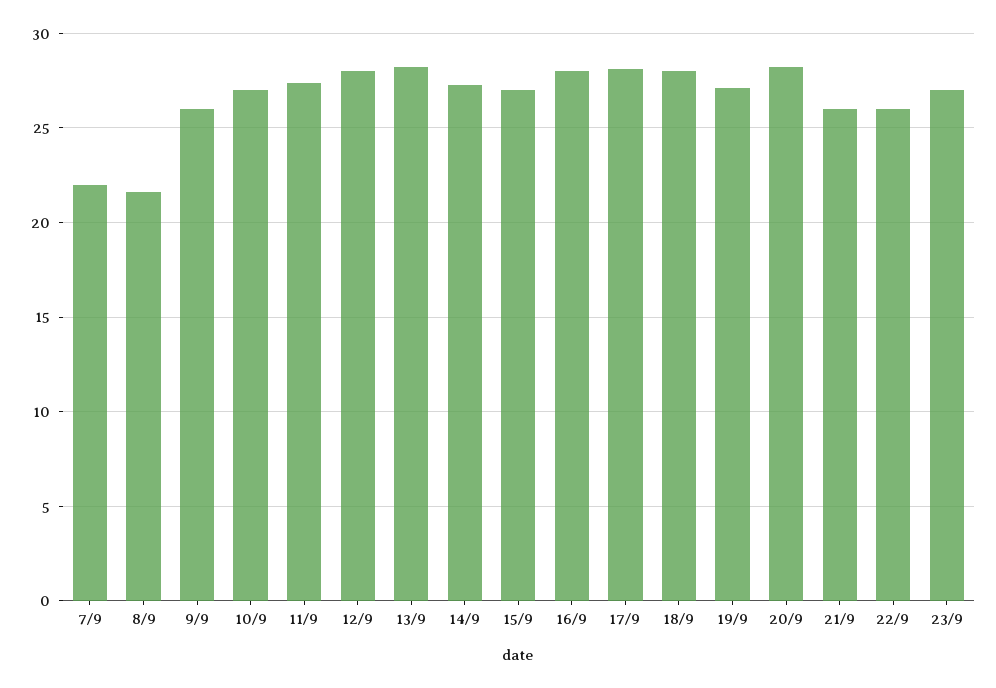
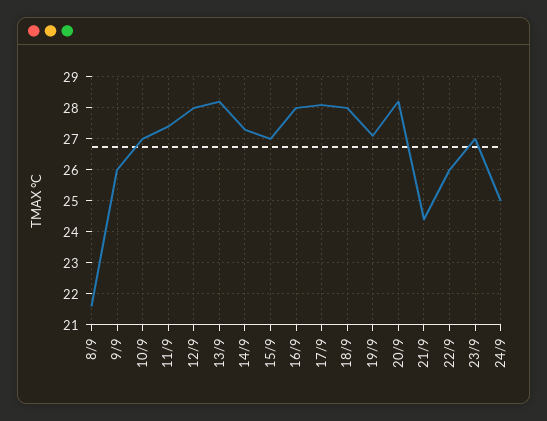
7/9: 22 -> none
21/9: 26 -> 24.5
24/9: none -> 25

